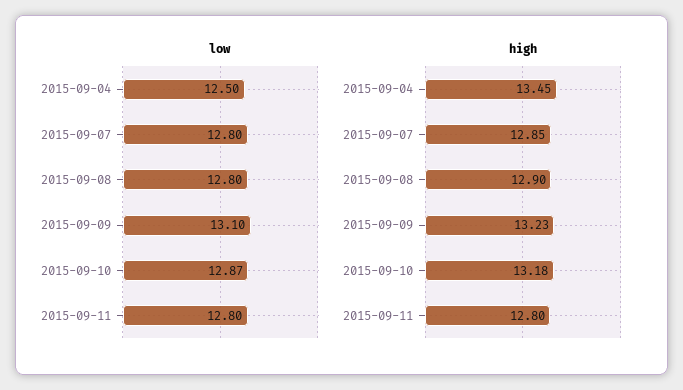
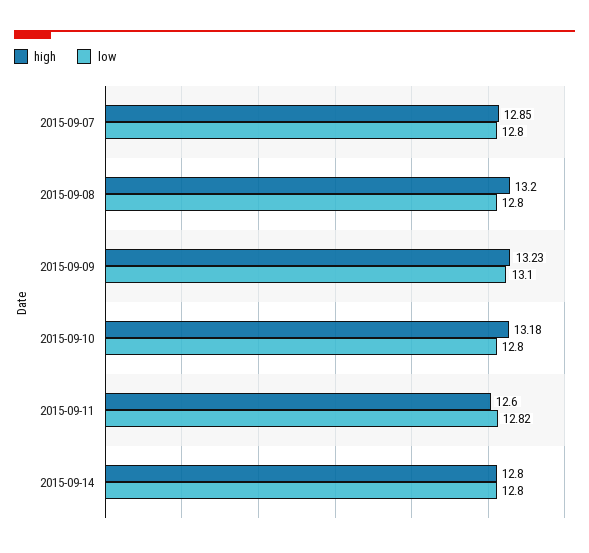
low, 2015-09-04: 12.5 -> none
low, 2015-09-10: 12.87 -> 12.8
low, 2015-09-11: 12.8 -> 12.82
high, 2015-09-04: 13.45 -> none
high, 2015-09-08: 12.9 -> 13.2
high, 2015-09-11: 12.8 -> 12.6
high, 2015-09-14: none -> 12.8
low, 2015-09-14: none -> 12.8

